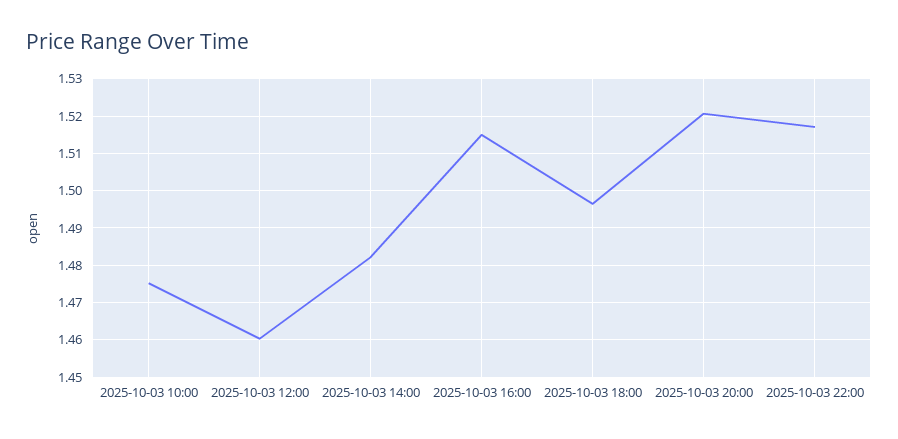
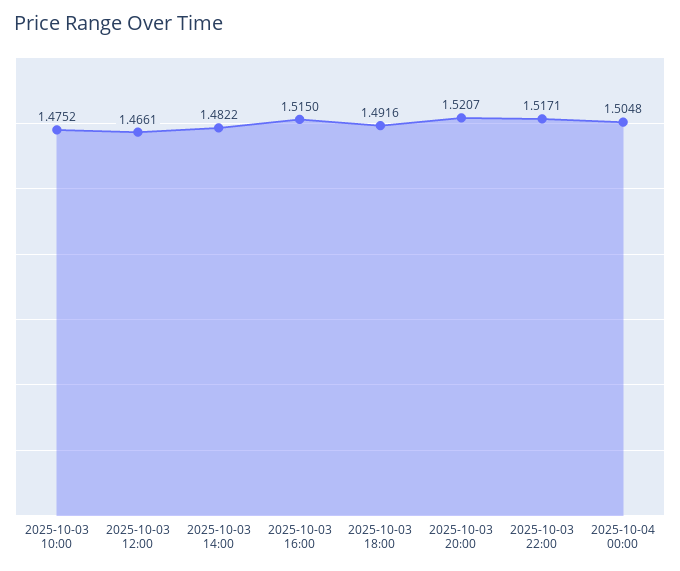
2025-10-03 12:00: 1.46 -> 1.4661
2025-10-03 18:00: 1.496 -> 1.4916
2025-10-04 00:00: none -> 1.5048

